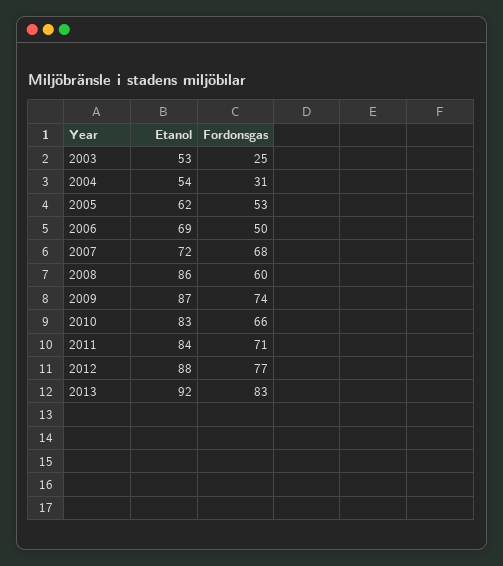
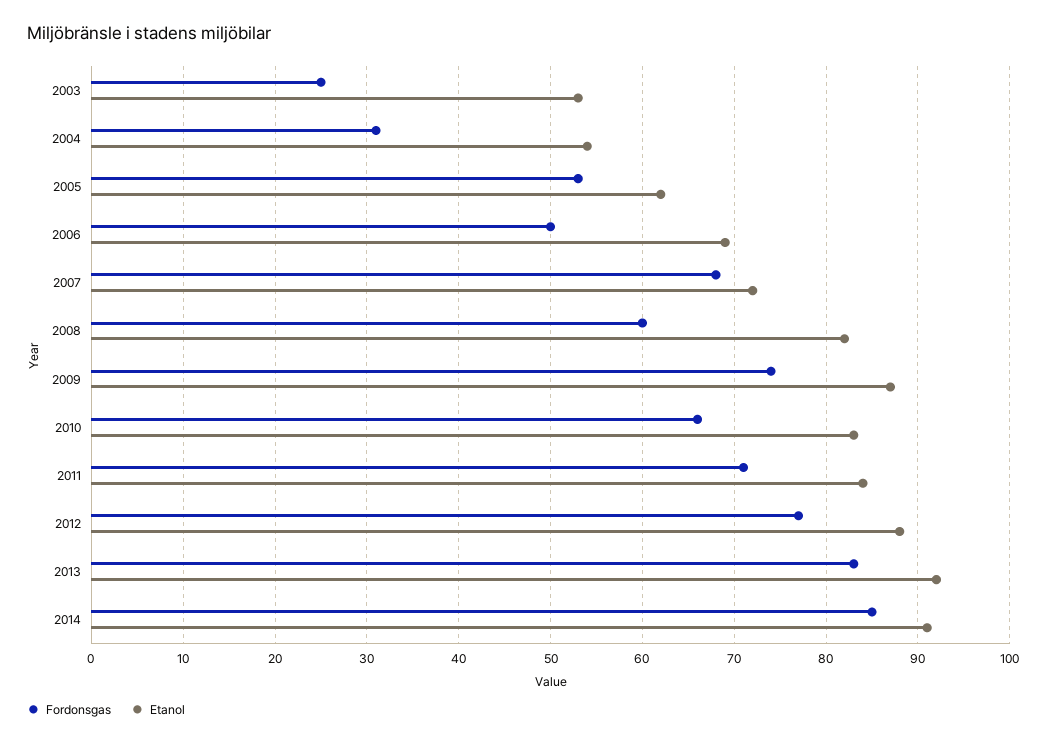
Etanol, 2008: 86 -> 82
Fordonsgas, 2014: none -> 85
Etanol, 2014: none -> 91

